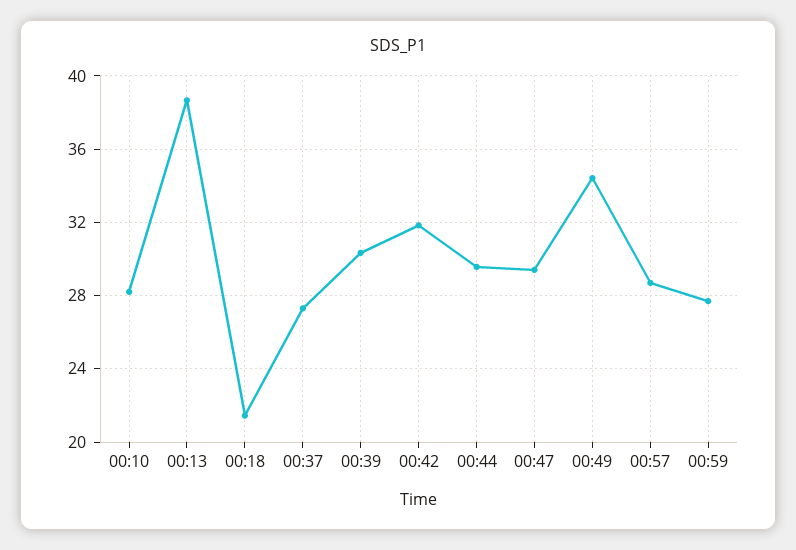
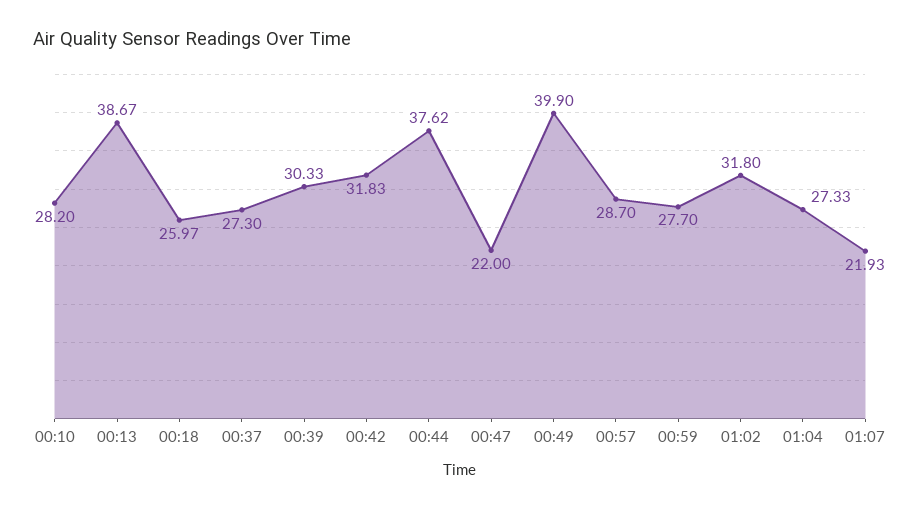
00:18: 21.5 -> 25.97
00:44: 29.5 -> 37.62
00:47: 29.5 -> 22
00:49: 34.5 -> 39.9
01:02: none -> 31.8
01:04: none -> 27.33
01:07: none -> 21.93

